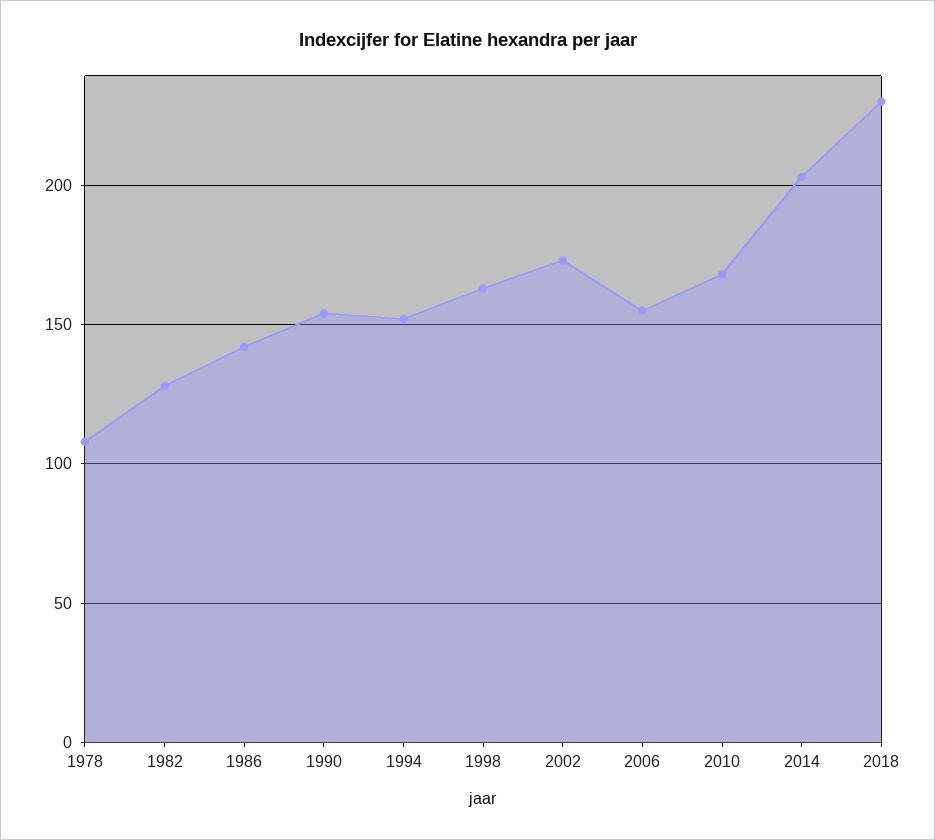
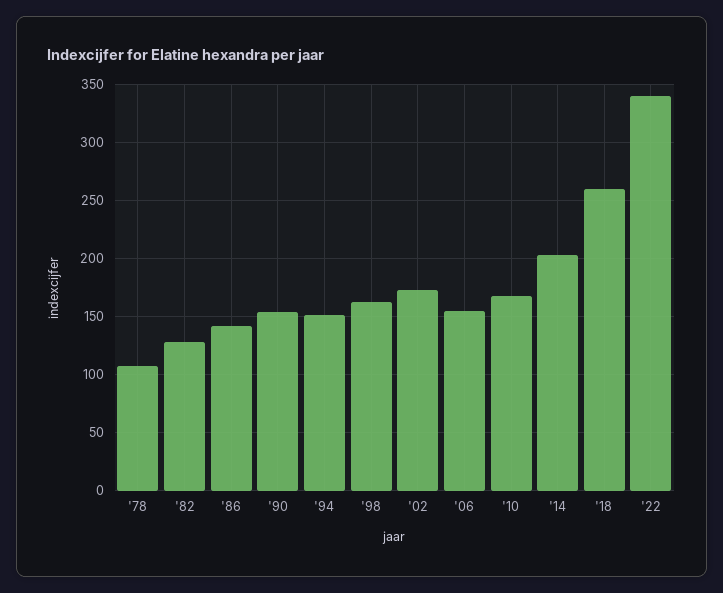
2018: 230 -> 260
'22: none -> 340

